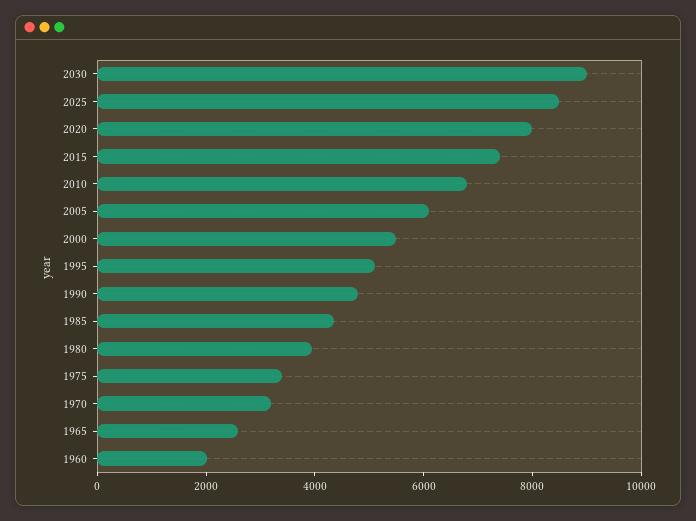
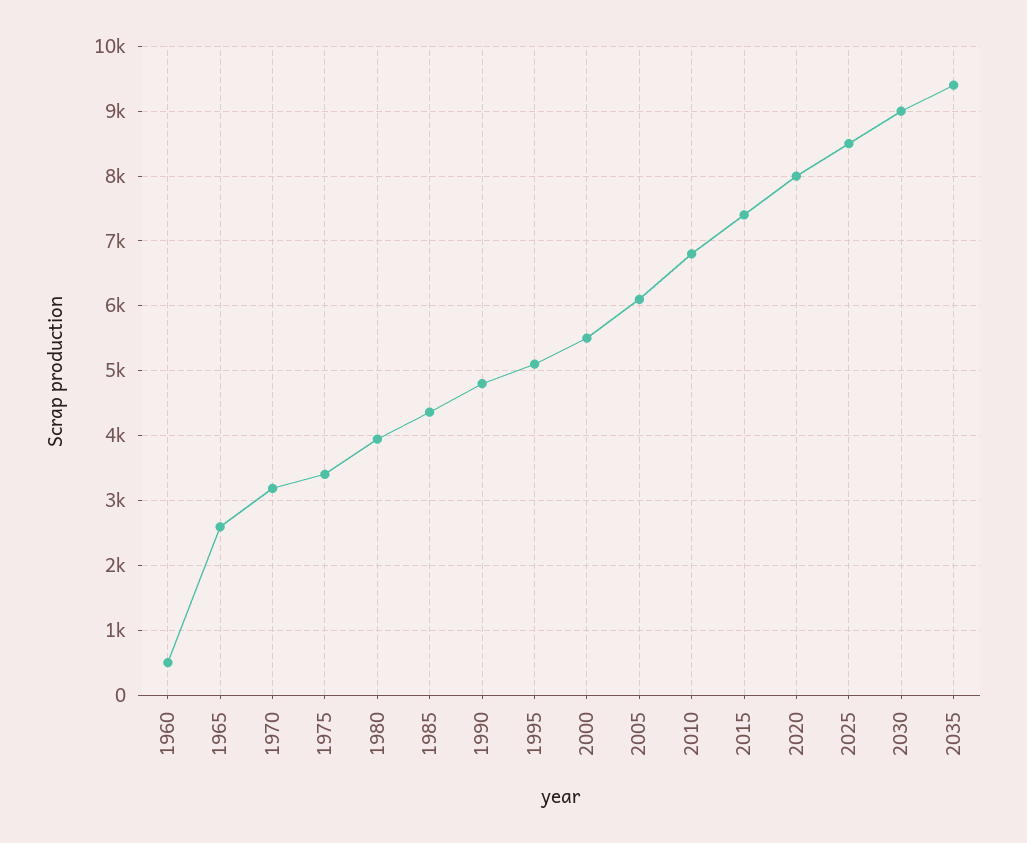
1960: 2000 -> 500
2035: none -> 9400

